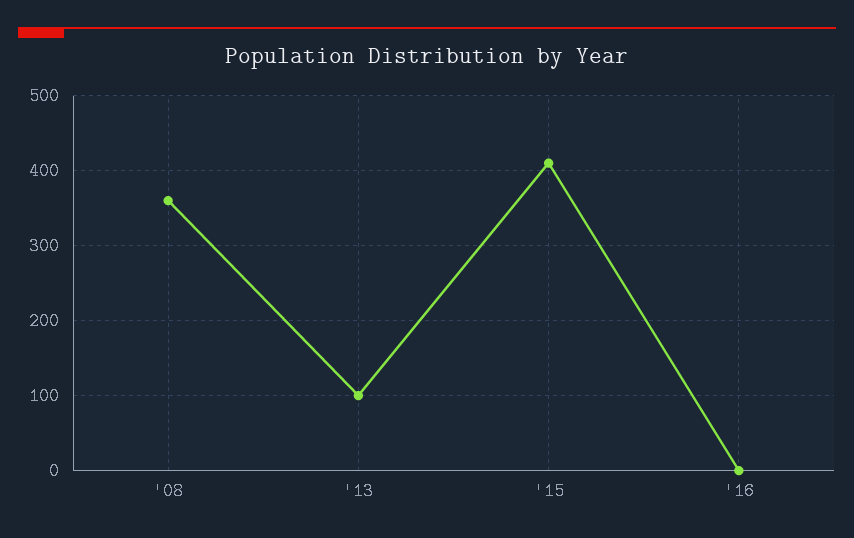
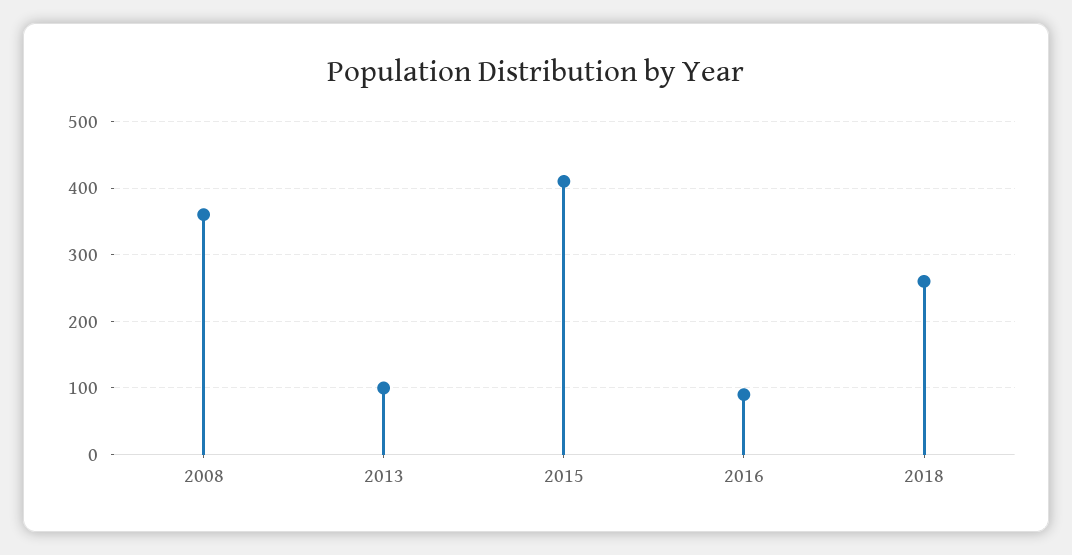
'16: 0 -> 90
2018: none -> 260

